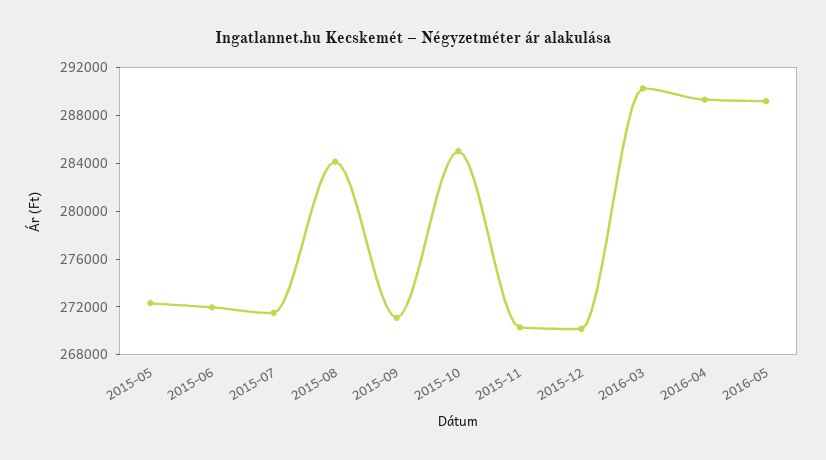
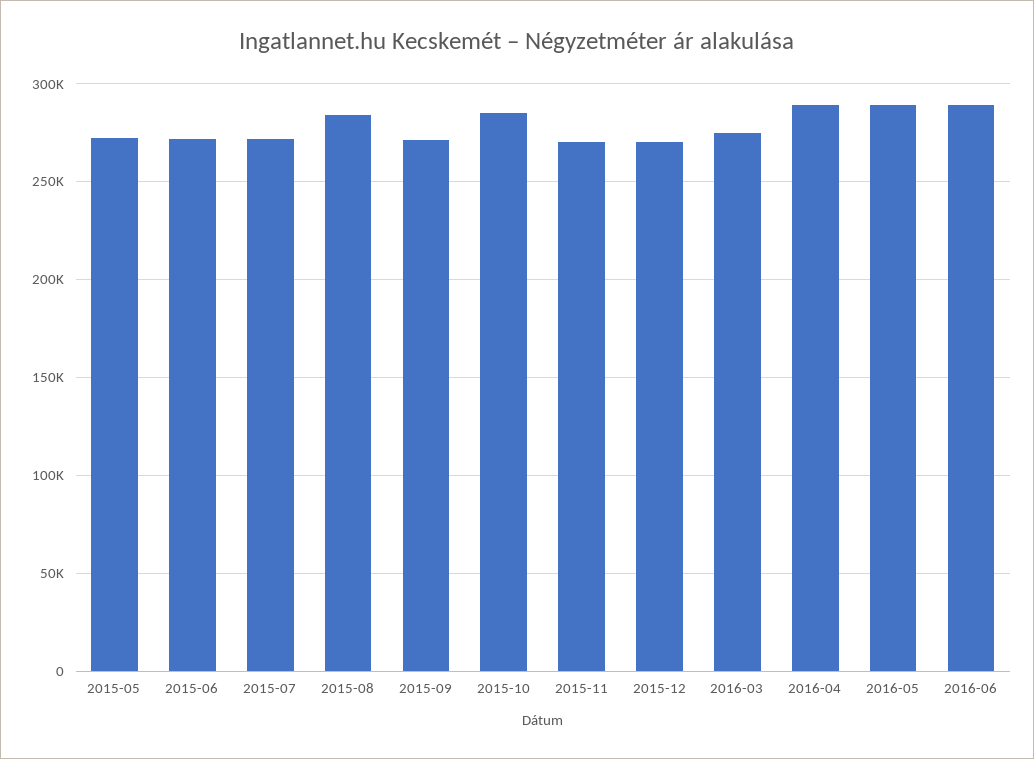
2016-03: 290000 -> 275000
2016-06: none -> 290000

